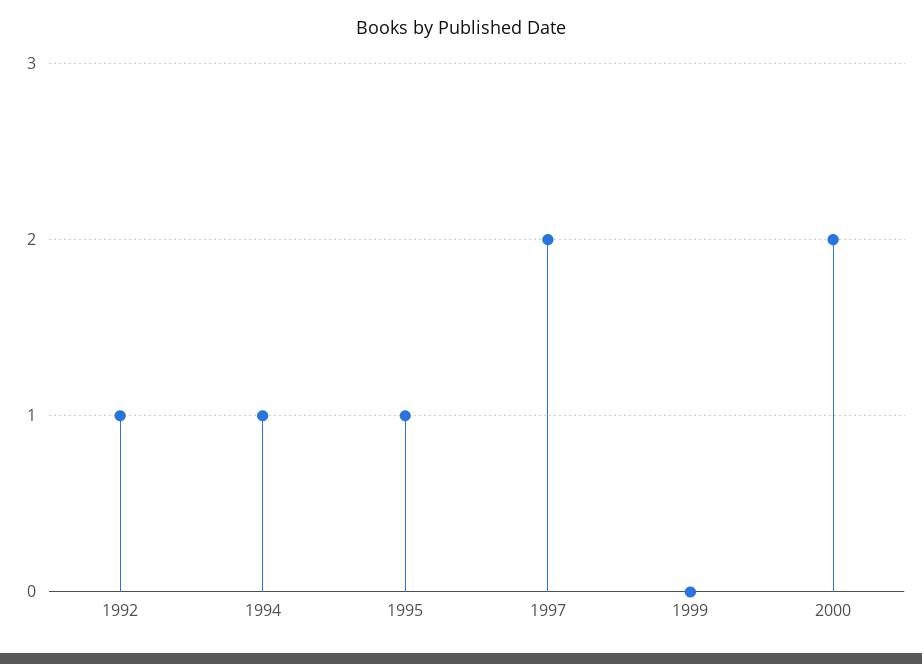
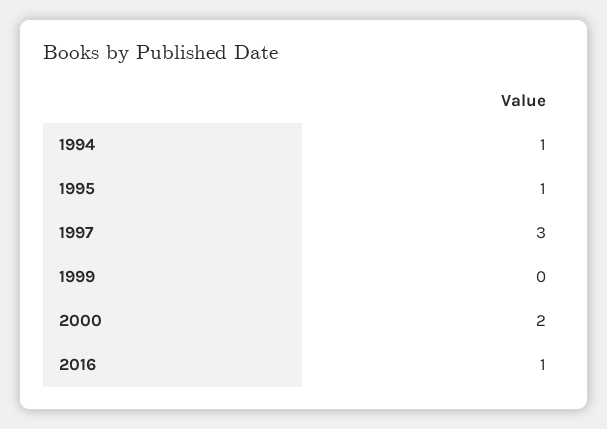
1992: 1 -> none
1997: 2 -> 3
2016: none -> 1

